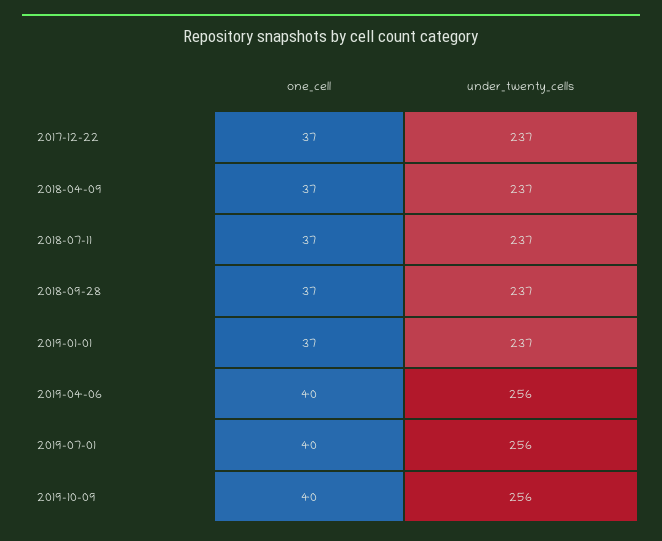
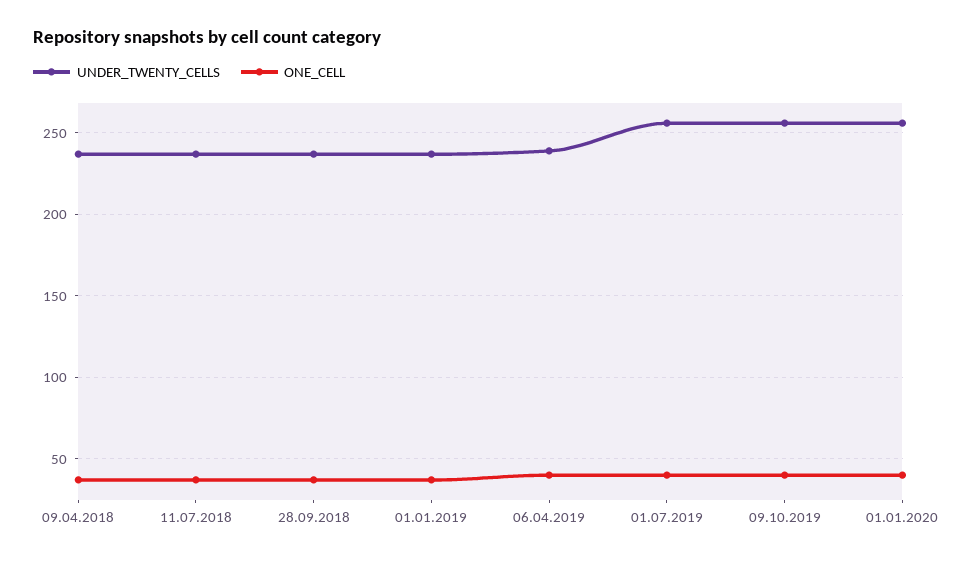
one_cell, 2017-12-22: 37 -> none
under_twenty_cells, 2017-12-22: 237 -> none
under_twenty_cells, 2019-04-06: 256 -> 240
under_twenty_cells, 01.01.2020: none -> 255
one_cell, 01.01.2020: none -> 40

